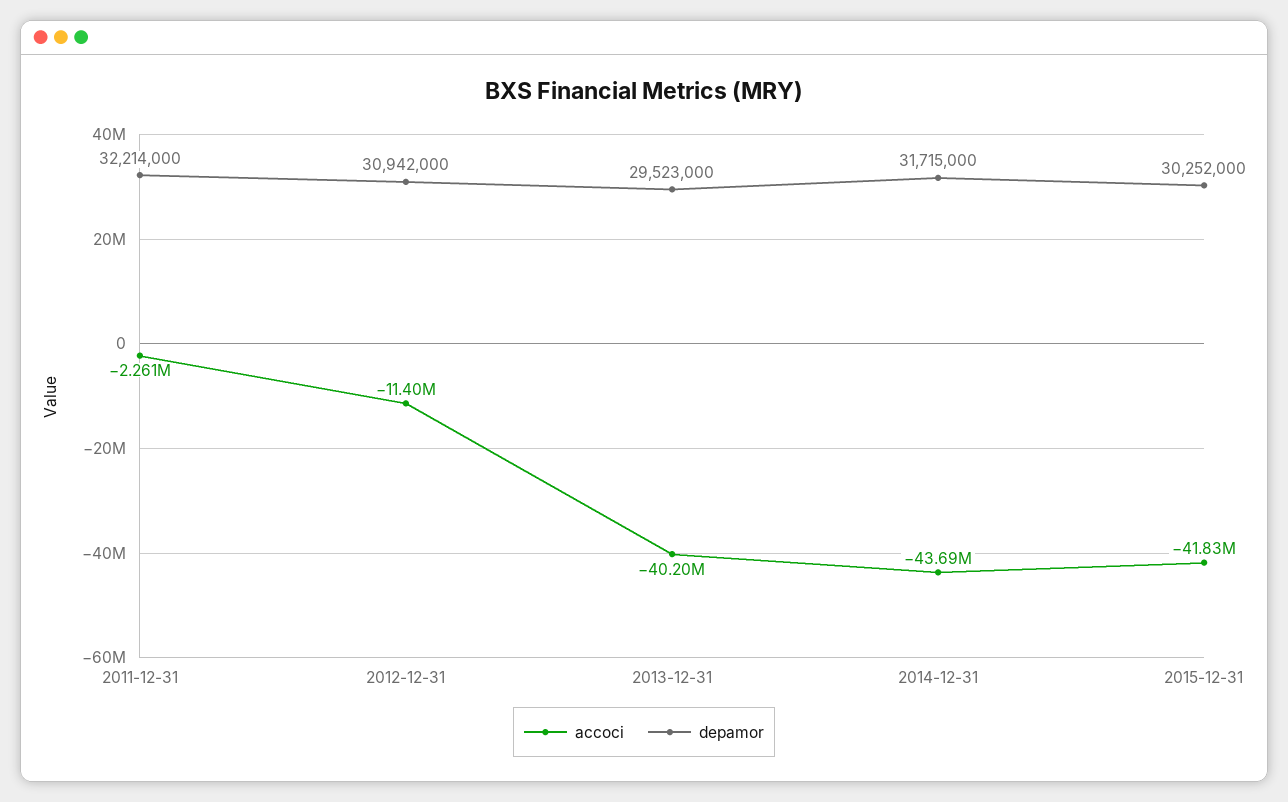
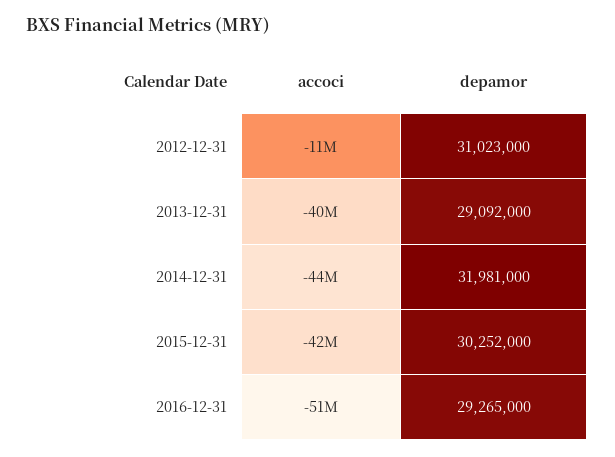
accoci, 2011-12-31: -2261000 -> none
depamor, 2011-12-31: 32214000 -> none
depamor, 2012-12-31: 30942000 -> 31023000
depamor, 2013-12-31: 29523000 -> 29092000
depamor, 2014-12-31: 31715000 -> 31981000
accoci, 2016-12-31: none -> -51000000
depamor, 2016-12-31: none -> 29265000

